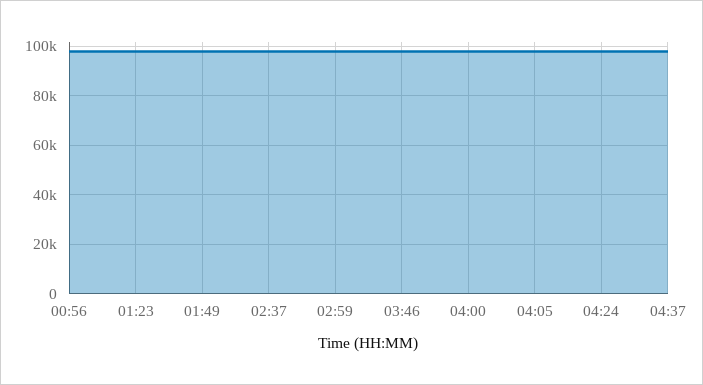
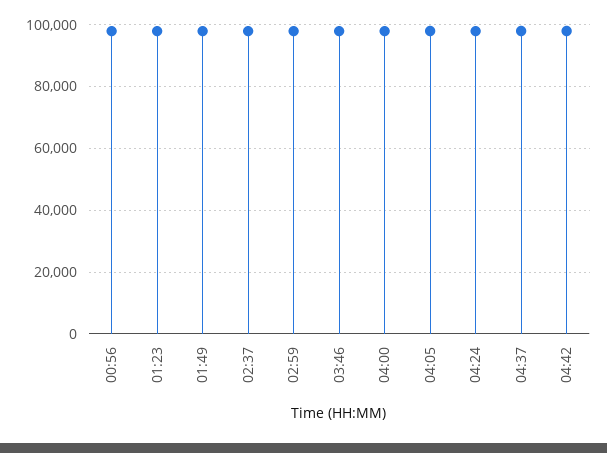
04:42: none -> 98000

